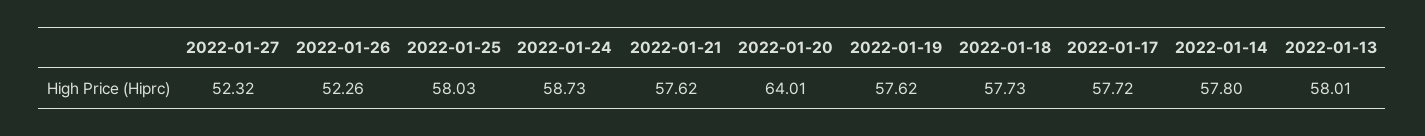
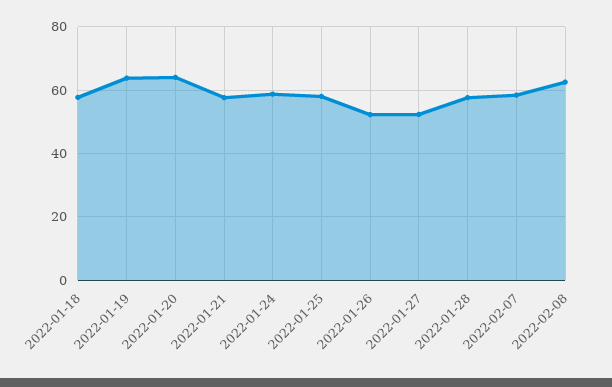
2022-01-19: 57.62 -> 64
2022-01-17: 57.72 -> none
2022-01-14: 57.8 -> none
2022-01-13: 58.01 -> none
2022-01-28: none -> 58
2022-02-07: none -> 58
2022-02-08: none -> 62

